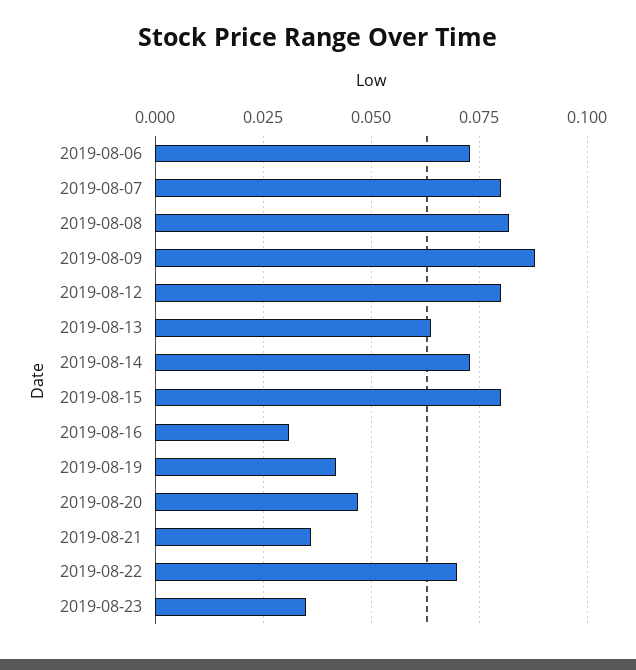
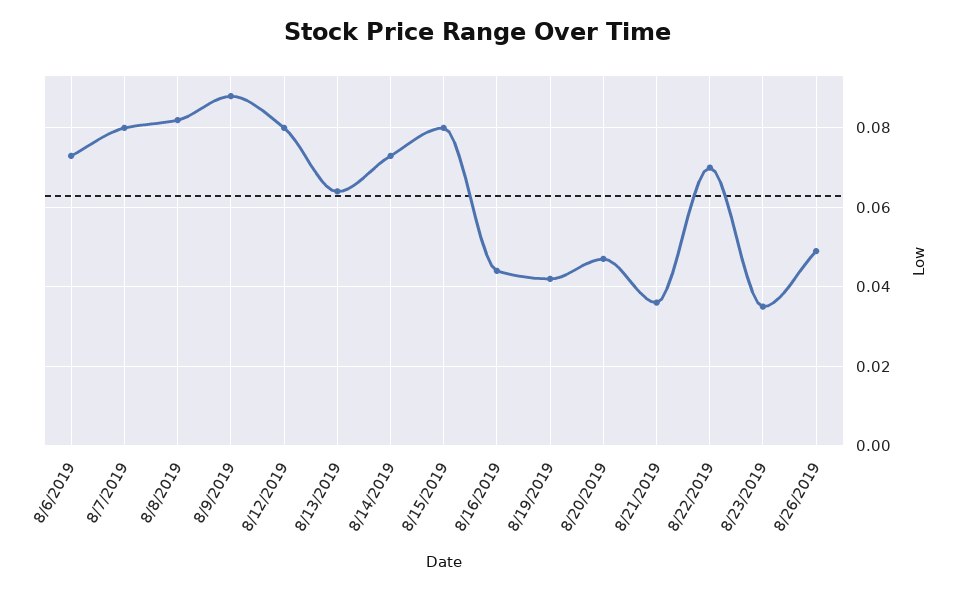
2019-08-16: 0.03 -> 0.045
8/26/2019: none -> 0.05

